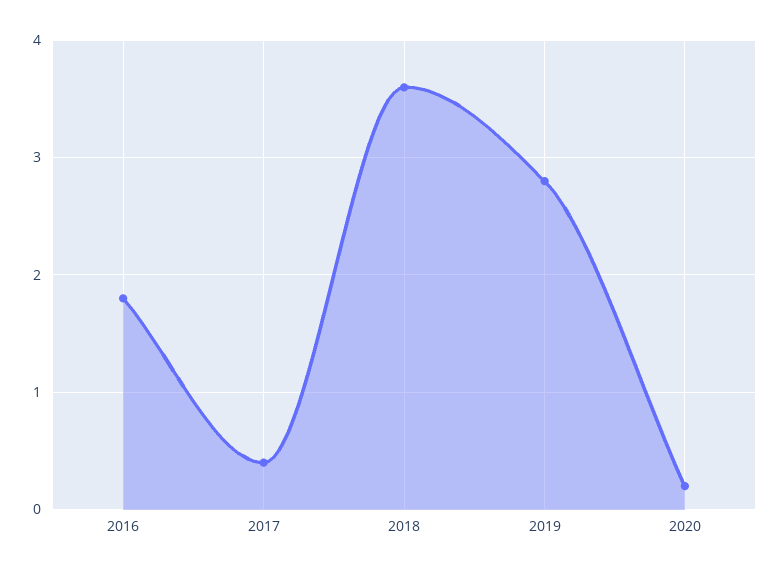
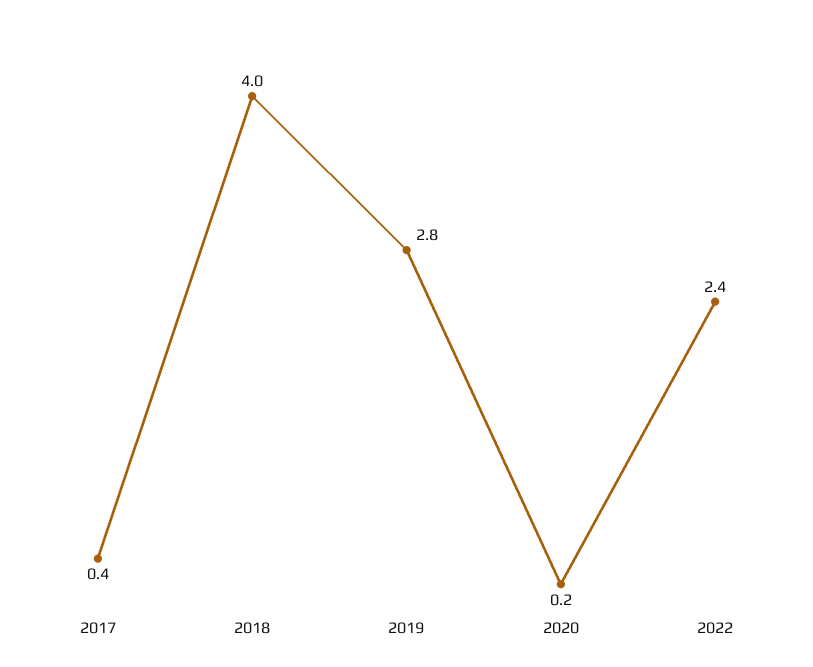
2016: 1.8 -> none
2018: 3.6 -> 4
2022: none -> 2.4

